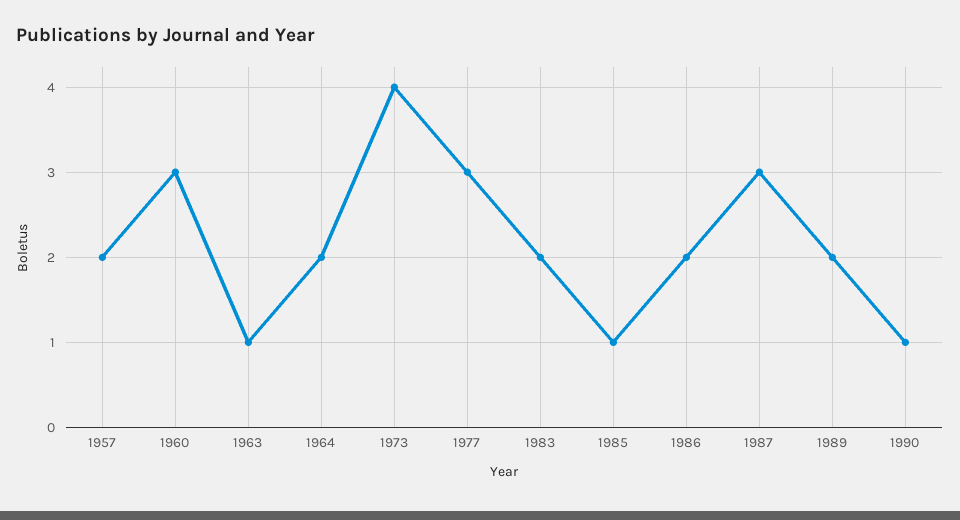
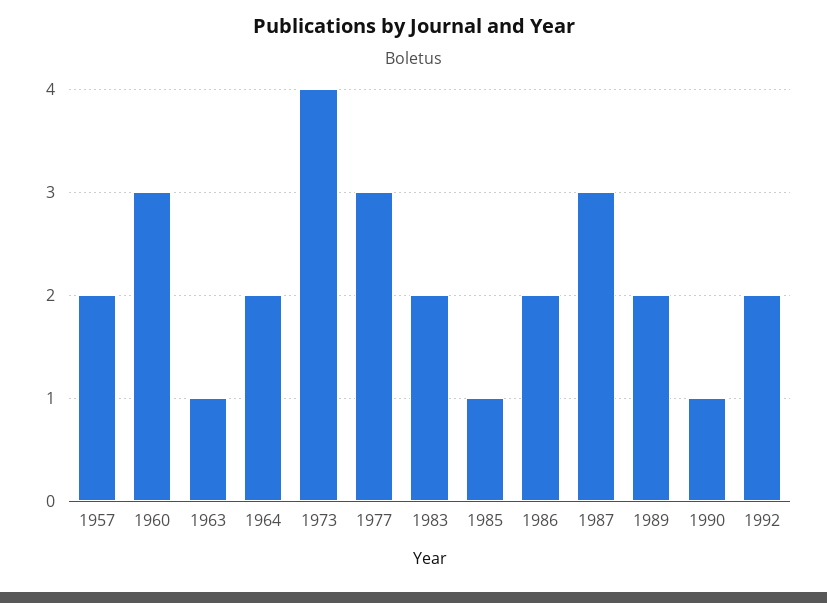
1992: none -> 2

